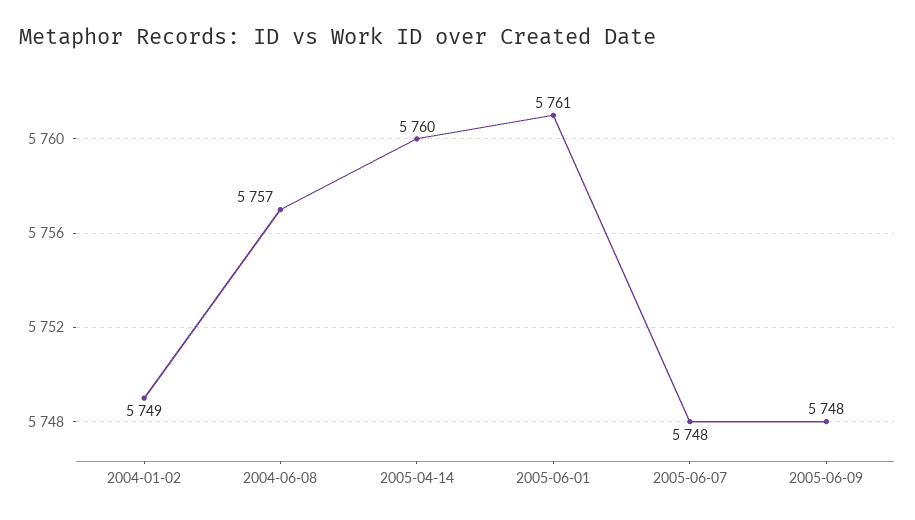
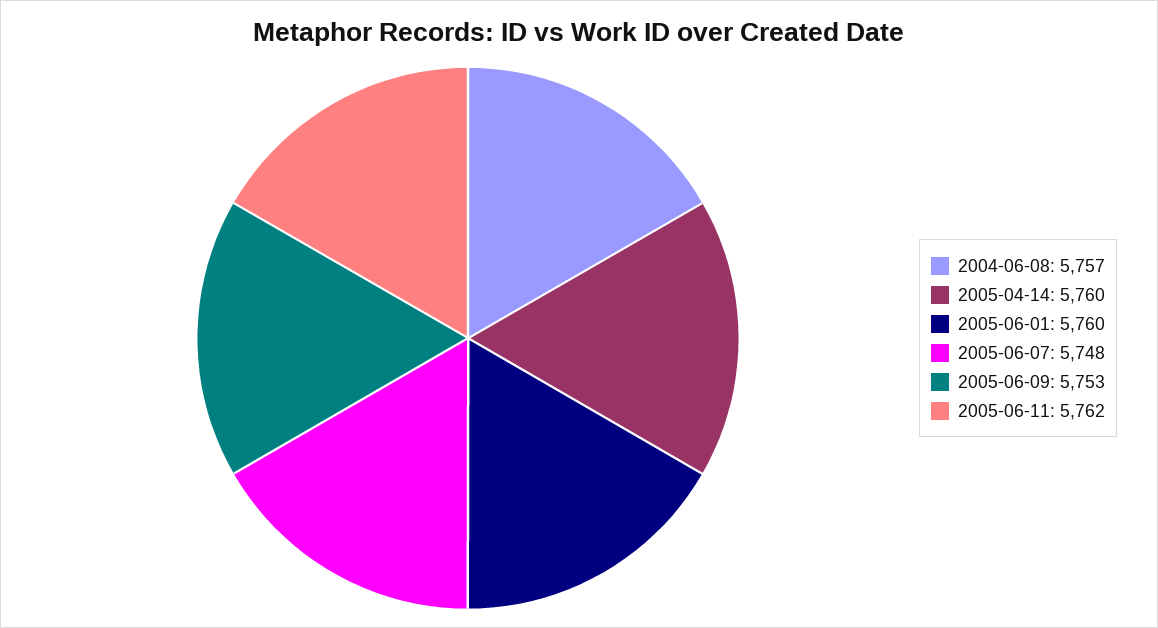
2004-01-02: 5749 -> none
2005-06-01: 5761 -> 5760
2005-06-09: 5748 -> 5753
2005-06-11: none -> 5762

